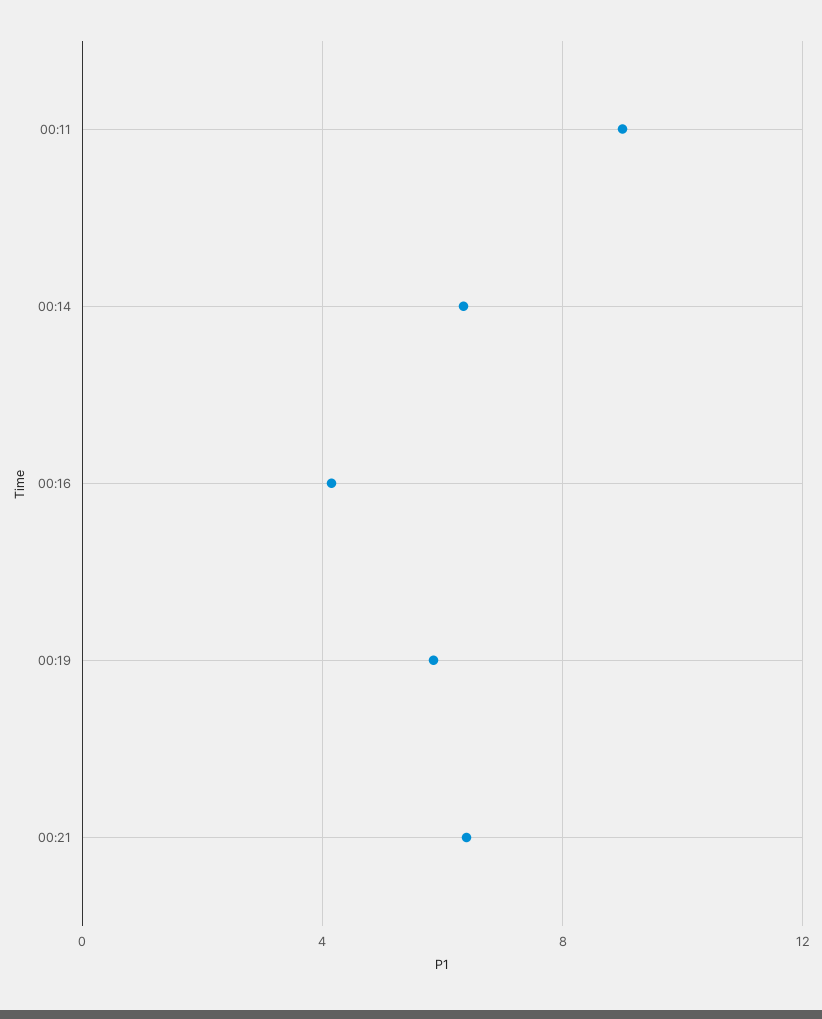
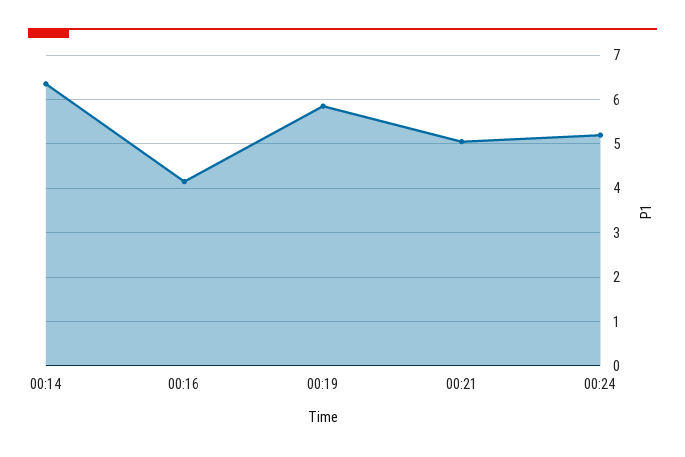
00:11: 9 -> none
00:21: 6.5 -> 5
00:24: none -> 5.2

